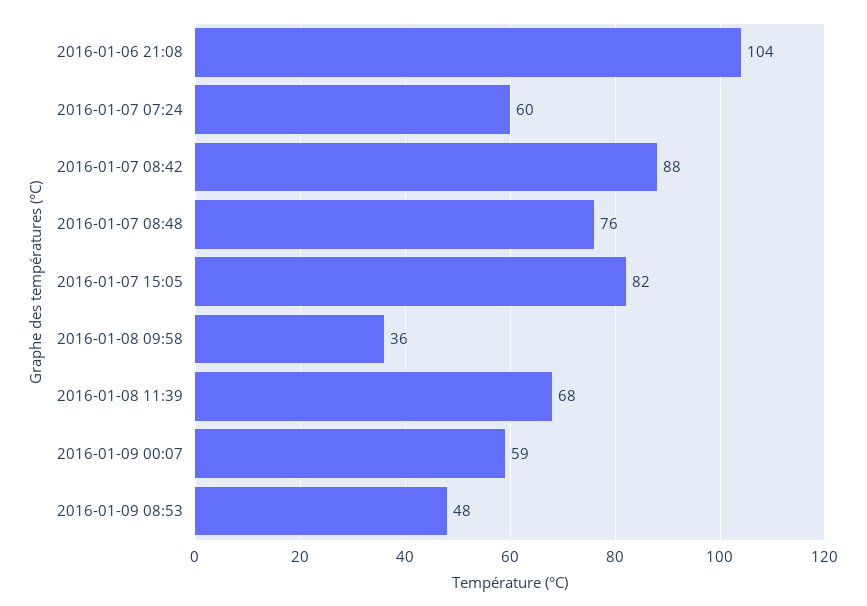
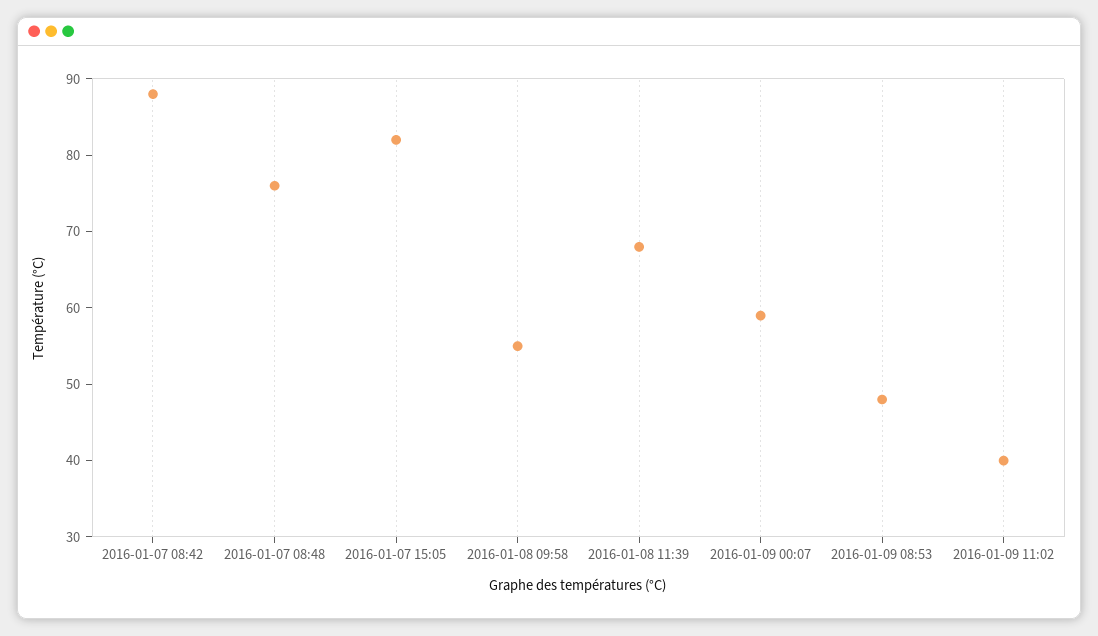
2016-01-06 21:08: 104 -> none
2016-01-07 07:24: 60 -> none
2016-01-08 09:58: 36 -> 55
2016-01-09 11:02: none -> 40

